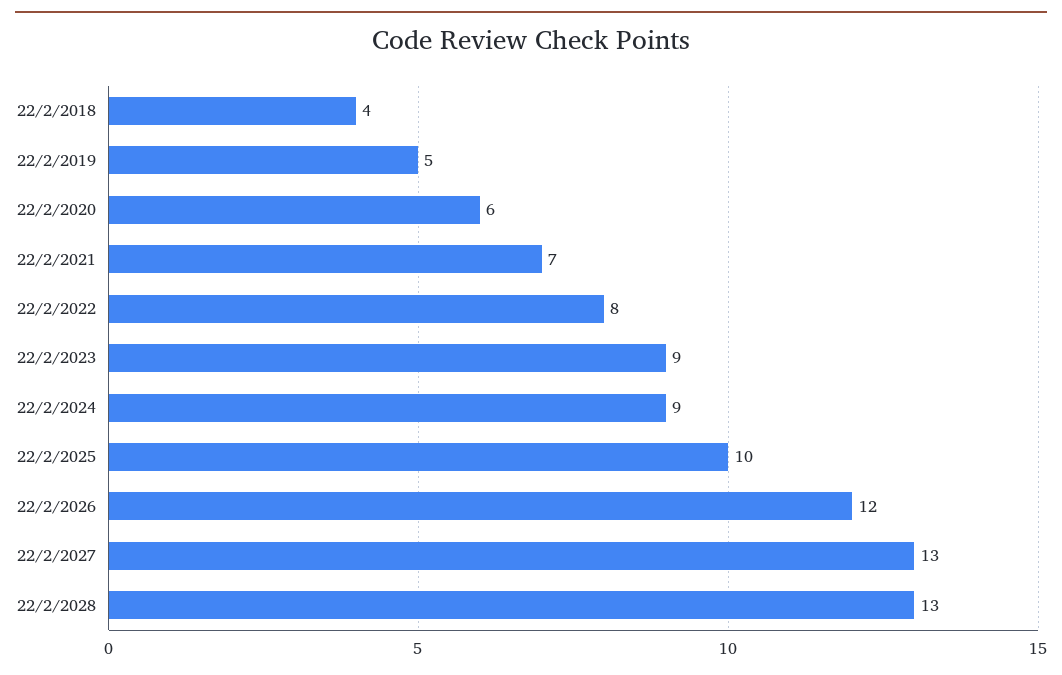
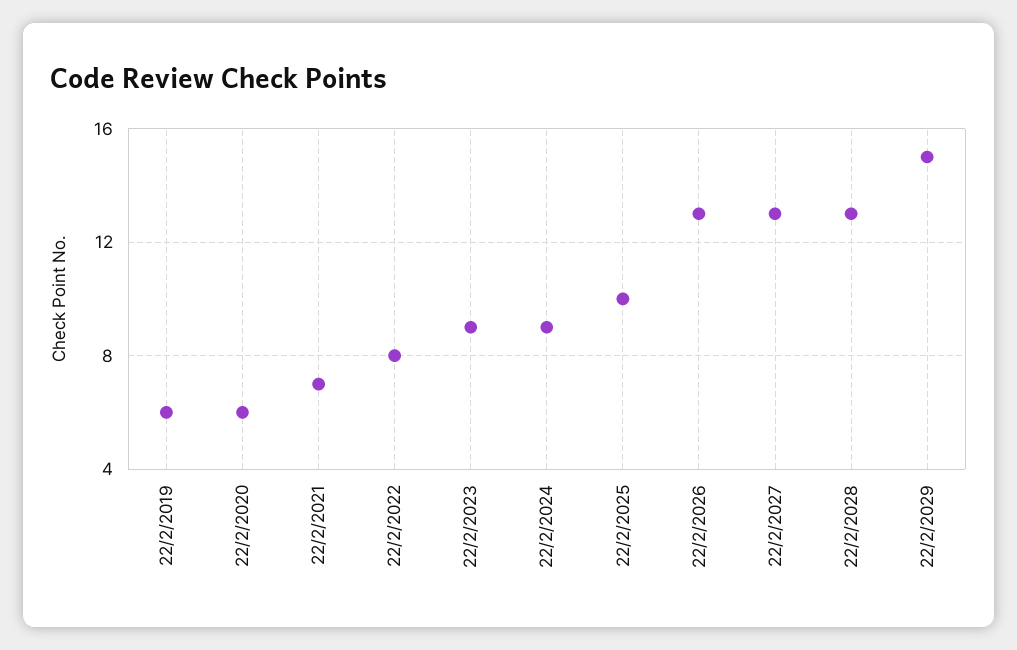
22/2/2018: 4 -> none
22/2/2019: 5 -> 6
22/2/2026: 12 -> 13
22/2/2029: none -> 15

